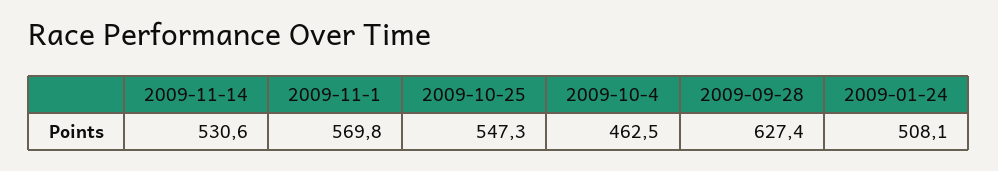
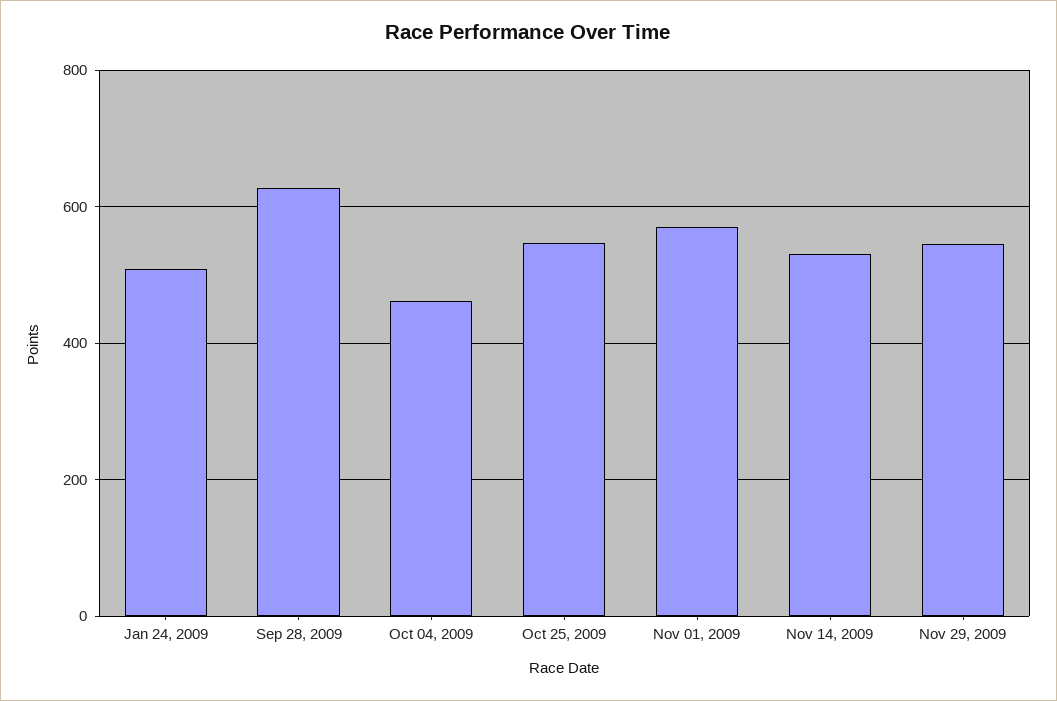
Nov 29, 2009: none -> 540

